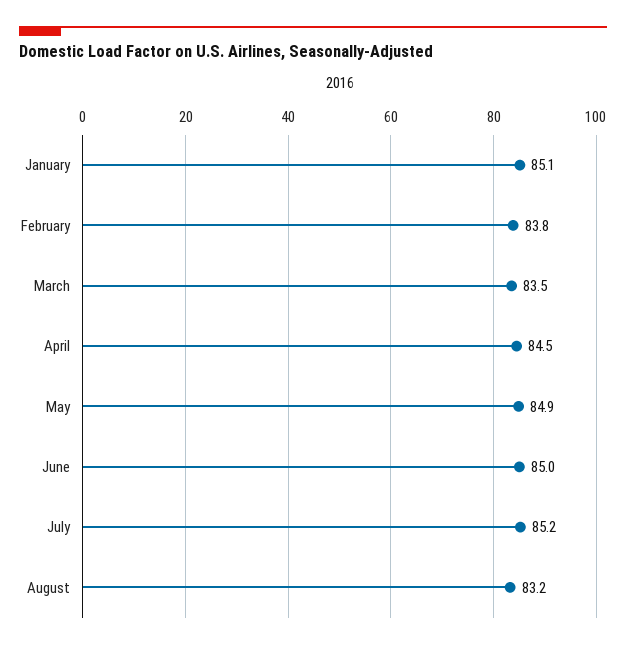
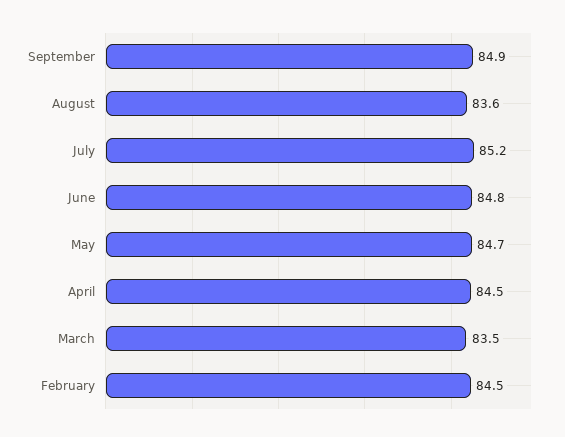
January: 85.1 -> none
February: 83.8 -> 84.5
May: 84.9 -> 84.7
June: 85 -> 84.8
August: 83.2 -> 83.6
September: none -> 84.9

